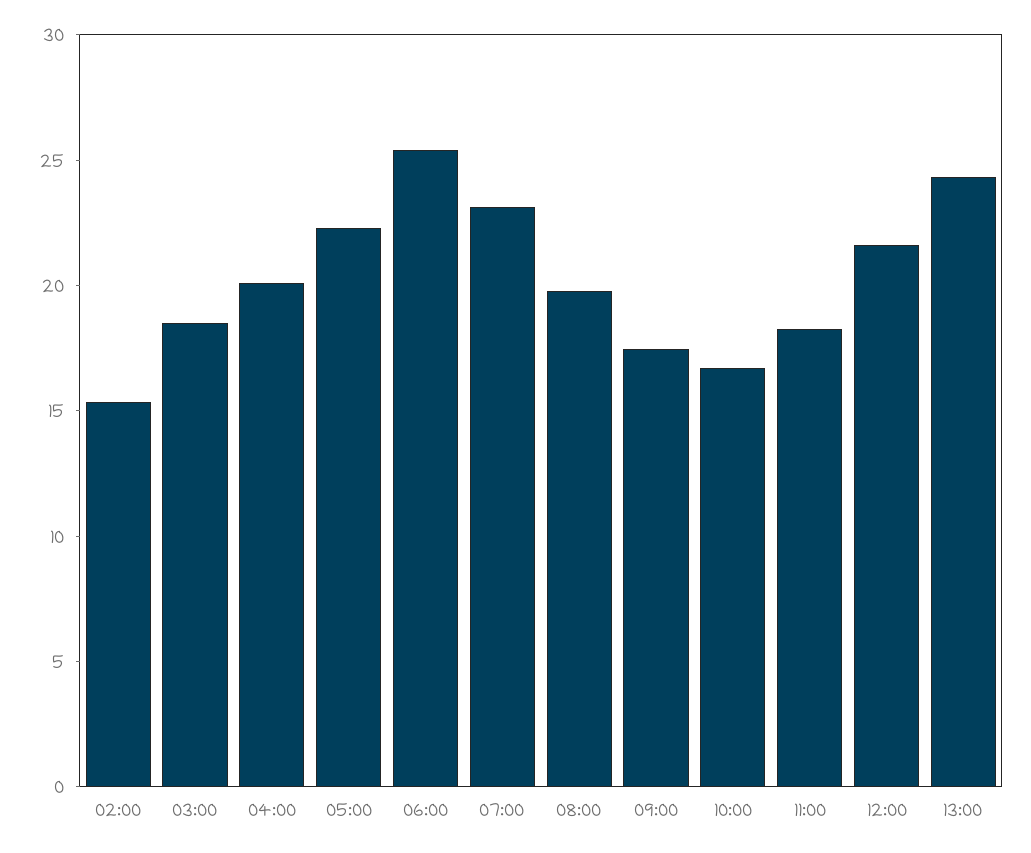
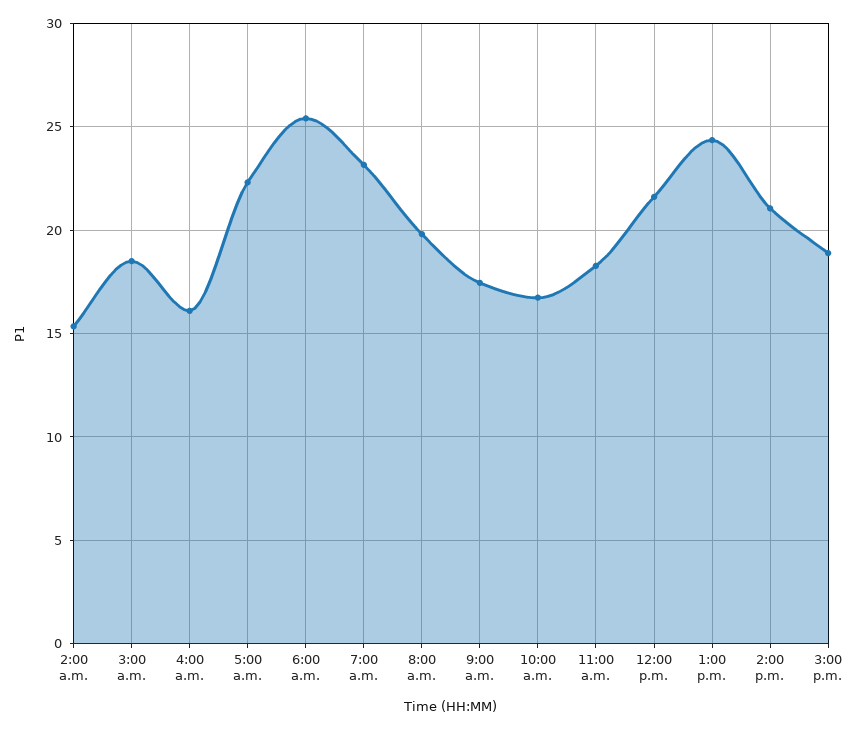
04:00: 20 -> 16
2:00 p.m.: none -> 21
3:00 p.m.: none -> 19

